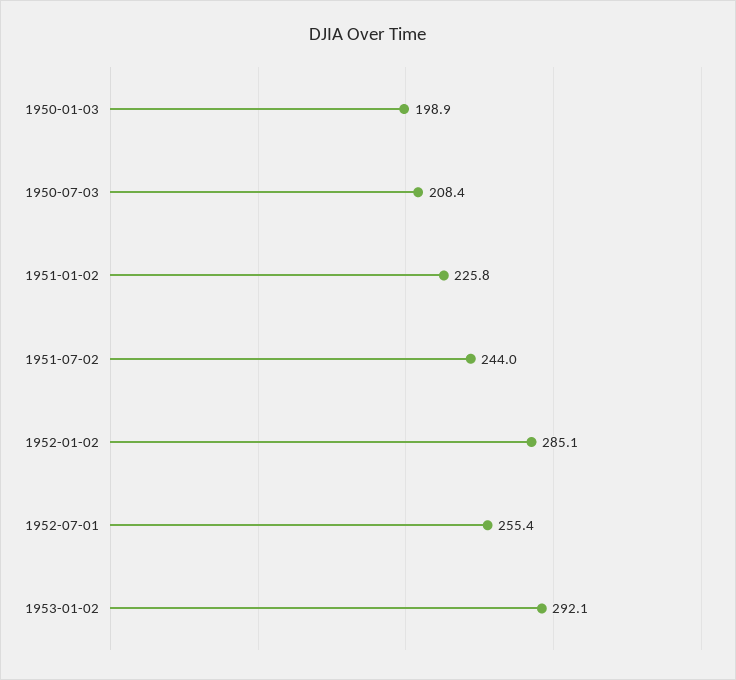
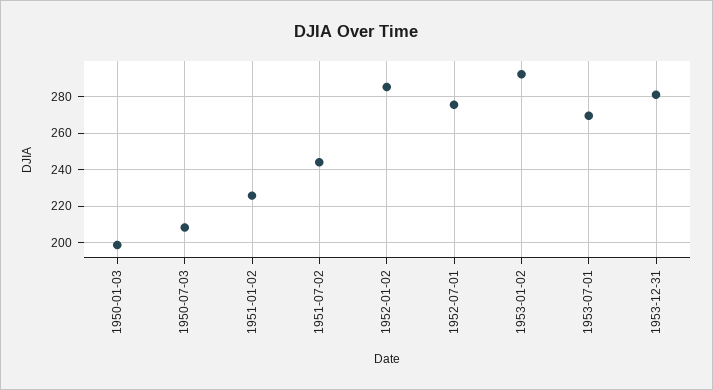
1952-07-01: 255.4 -> 275
1953-07-01: none -> 270
1953-12-31: none -> 280

